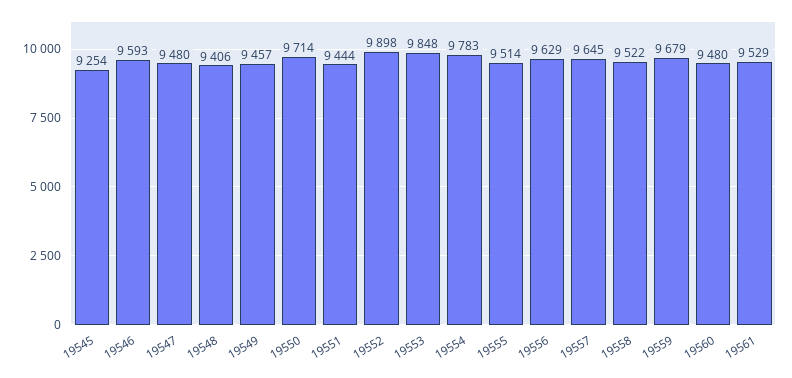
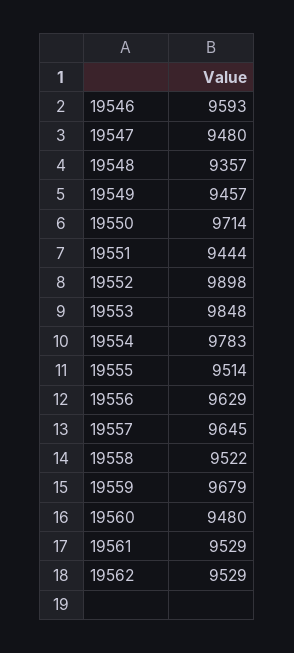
19545: 9254 -> none
19548: 9406 -> 9357
19562: none -> 9529

